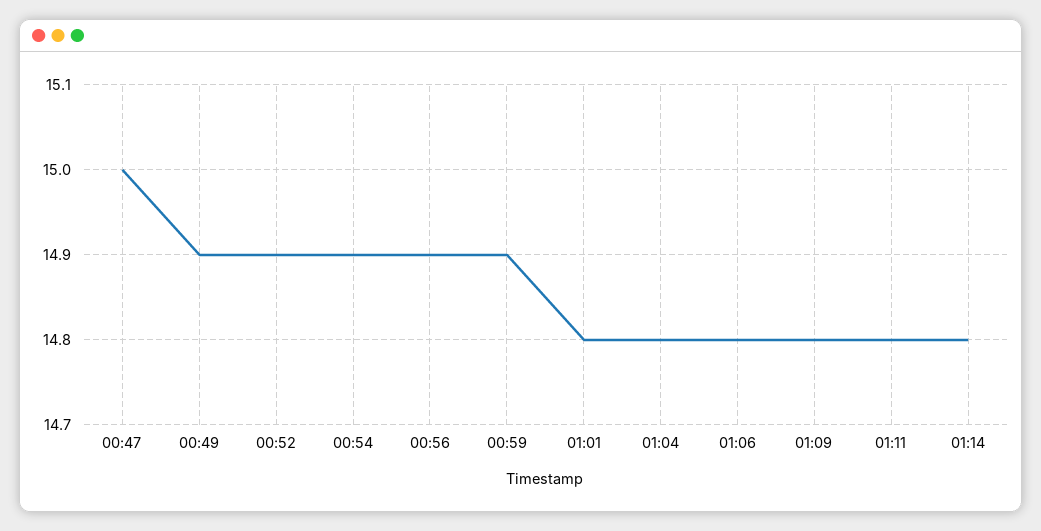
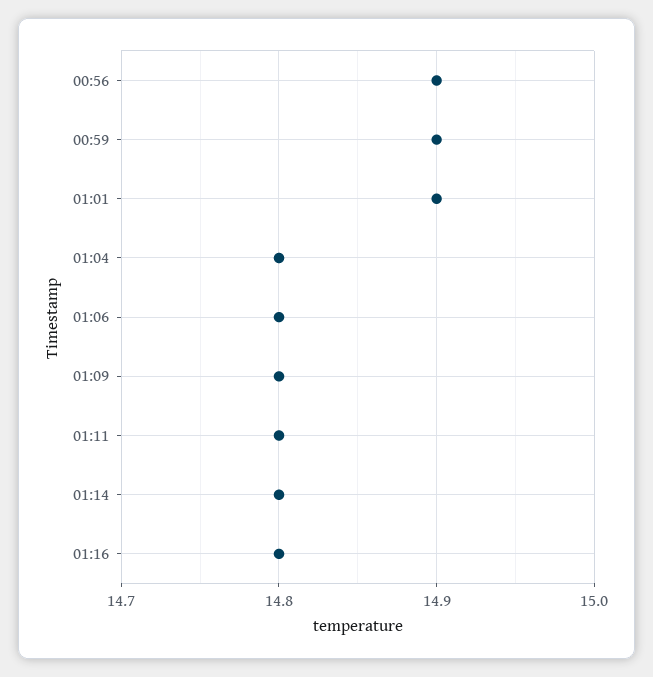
00:47: 15 -> none
00:49: 14.9 -> none
00:52: 14.9 -> none
00:54: 14.9 -> none
01:01: 14.8 -> 14.9
01:16: none -> 14.8

